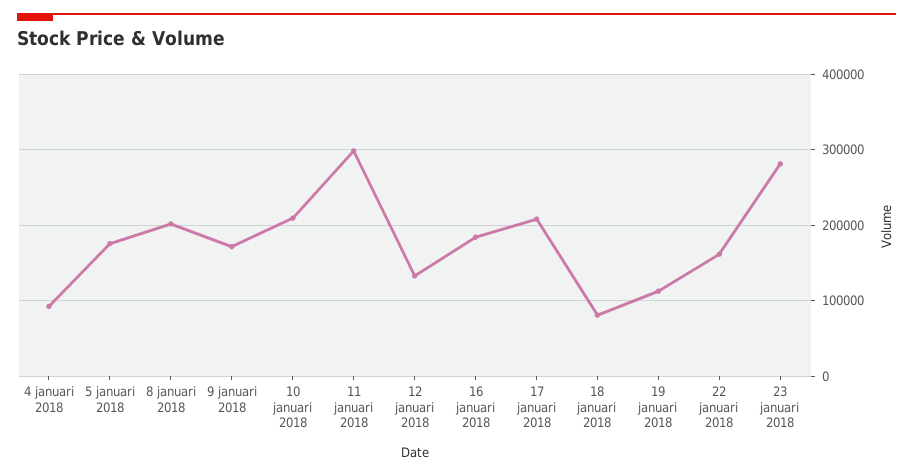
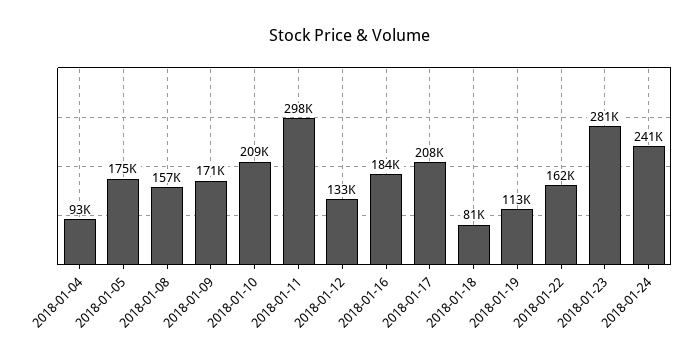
8 januari 2018: 200000 -> 157000
2018-01-24: none -> 241000

